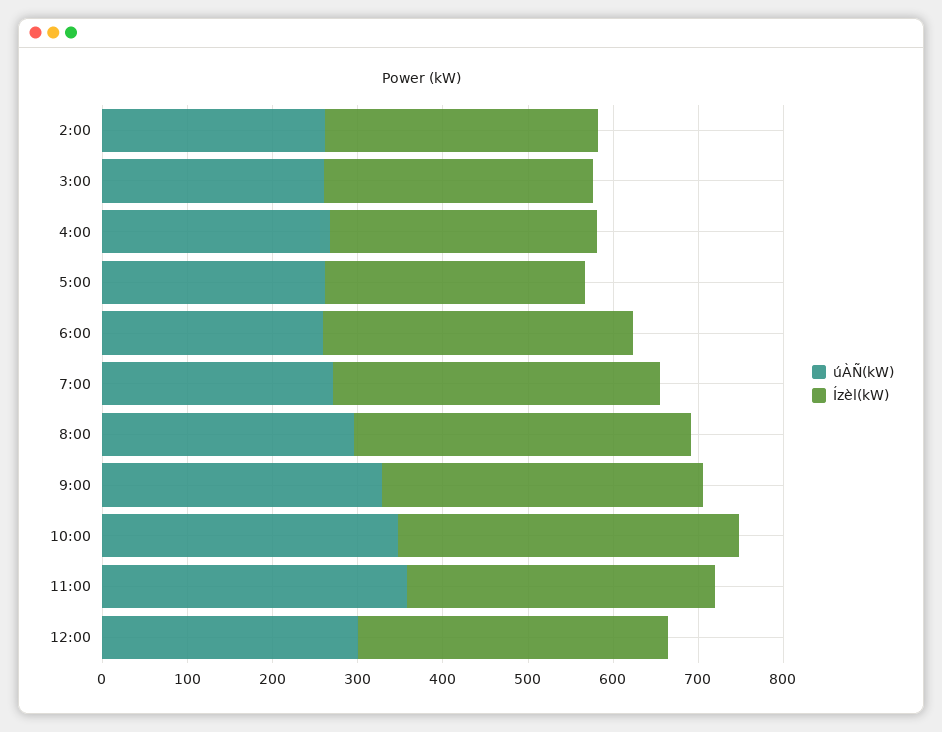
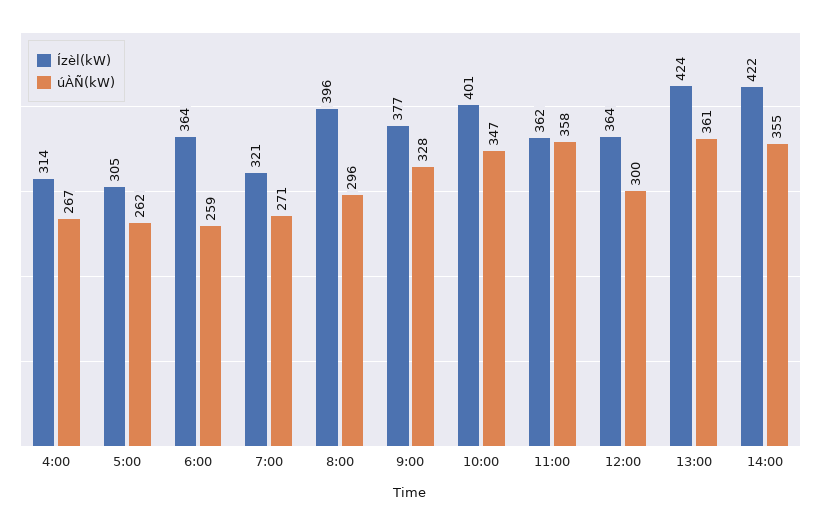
úÀÑ(kW), 2:00: 260 -> none
Ízèl(kW), 2:00: 320 -> none
úÀÑ(kW), 3:00: 260 -> none
Ízèl(kW), 3:00: 320 -> none
Ízèl(kW), 7:00: 380 -> 321
Ízèl(kW), 13:00: none -> 424
úÀÑ(kW), 13:00: none -> 361
Ízèl(kW), 14:00: none -> 422
úÀÑ(kW), 14:00: none -> 355

